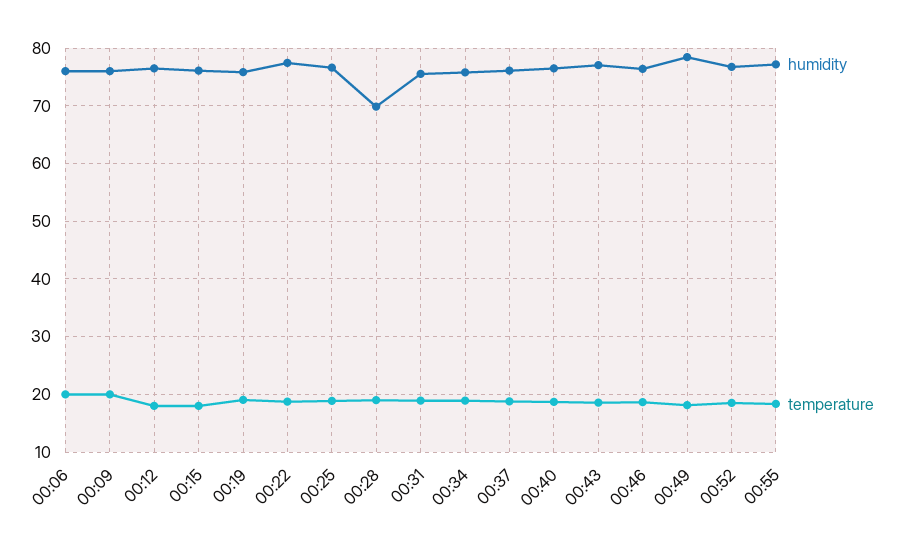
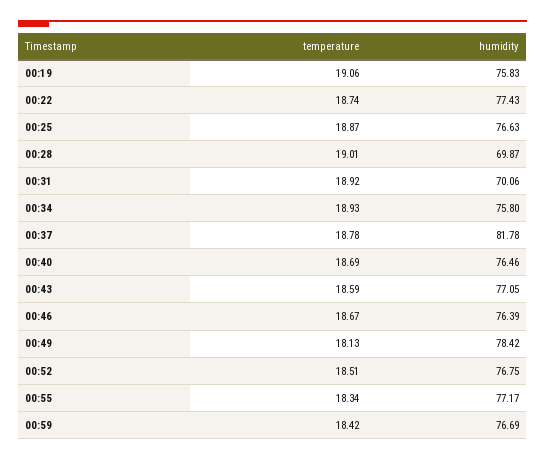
humidity, 00:06: 76 -> none
temperature, 00:06: 20 -> none
humidity, 00:09: 76 -> none
temperature, 00:09: 20 -> none
humidity, 00:12: 76 -> none
temperature, 00:12: 18 -> none
humidity, 00:15: 76 -> none
temperature, 00:15: 18 -> none
humidity, 00:31: 76 -> 70.06
humidity, 00:37: 76 -> 81.78
temperature, 00:59: none -> 18.42
humidity, 00:59: none -> 76.69

